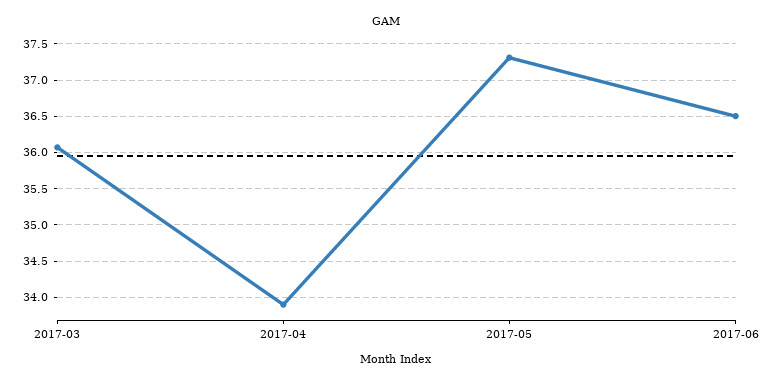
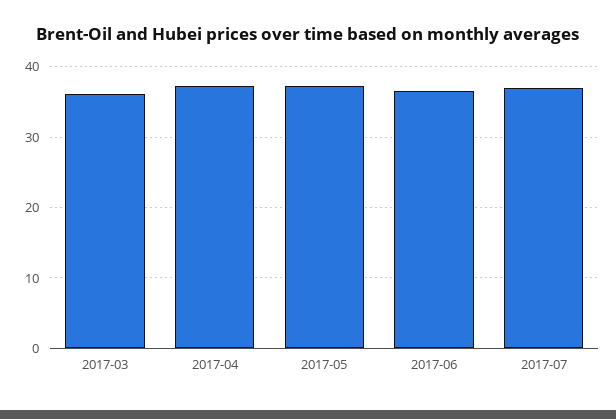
2017-04: 33.9 -> 37
2017-07: none -> 37

